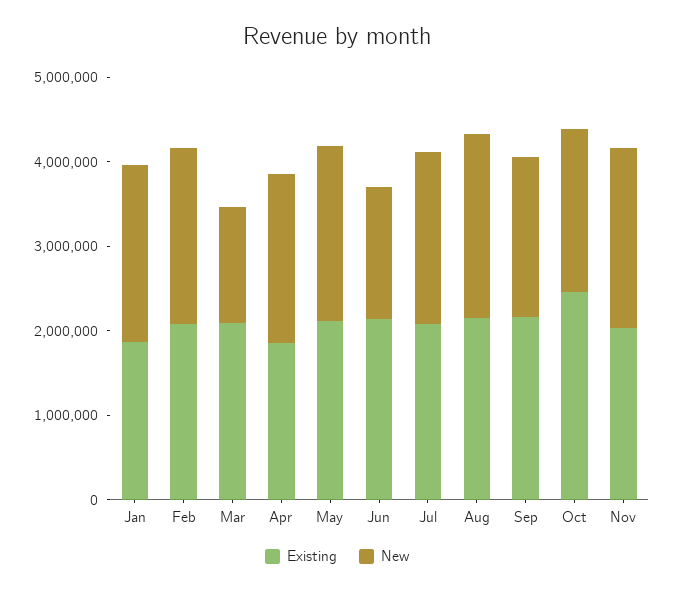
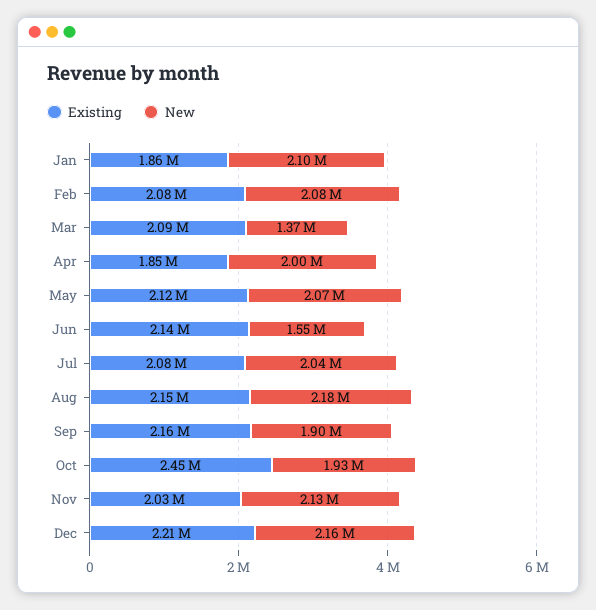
Existing, Dec: none -> 2210000
New, Dec: none -> 2160000

